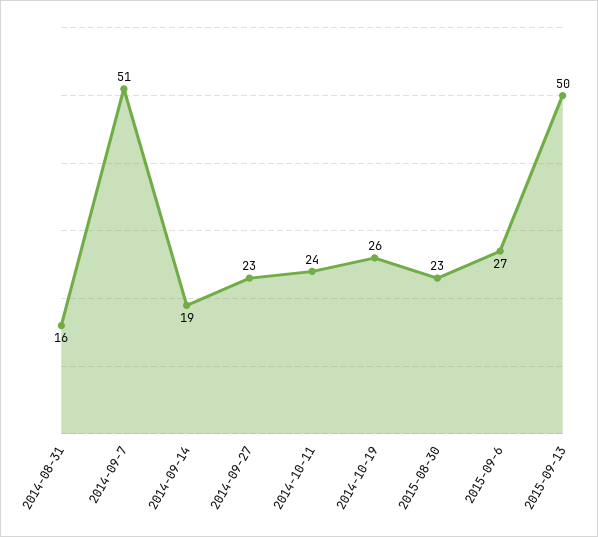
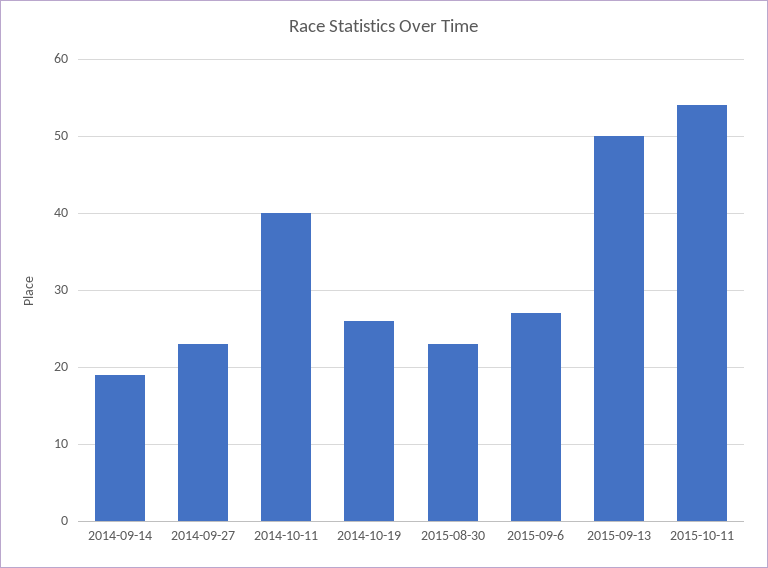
2014-08-31: 16 -> none
2014-09-7: 51 -> none
2014-10-11: 24 -> 40
2015-10-11: none -> 54

